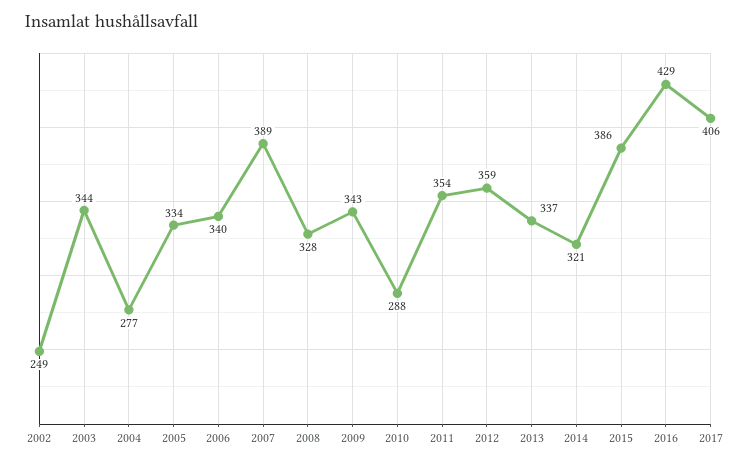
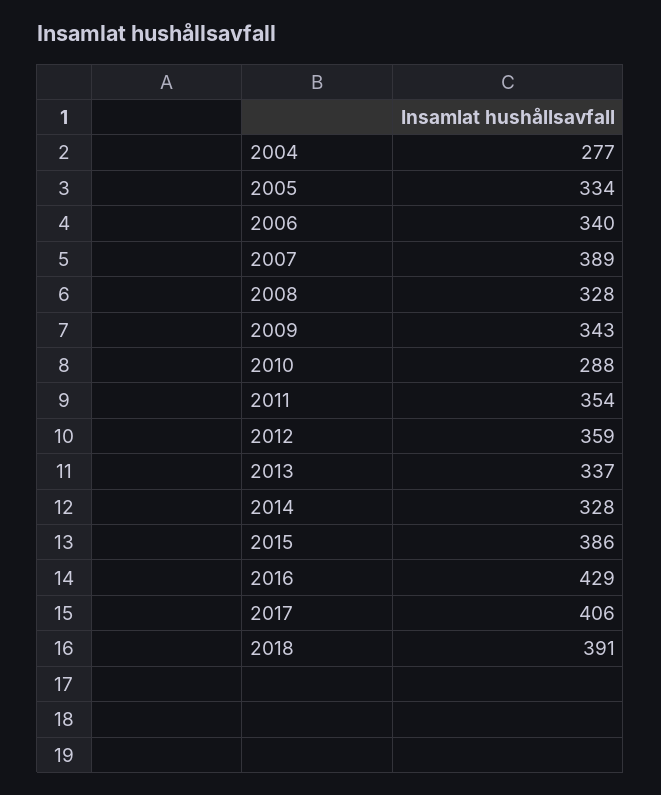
2002: 249 -> none
2003: 344 -> none
2014: 321 -> 328
2018: none -> 391

